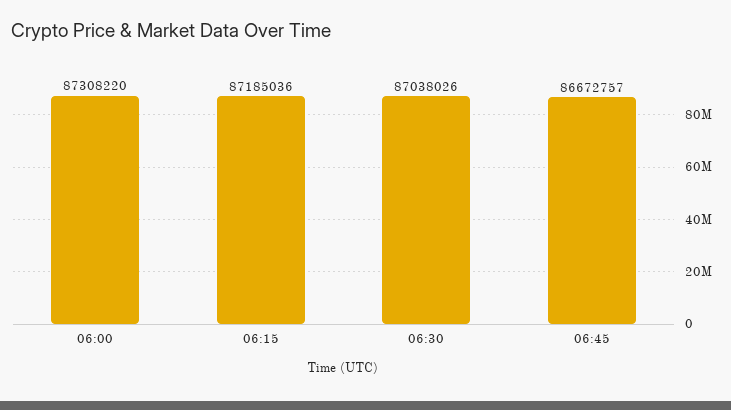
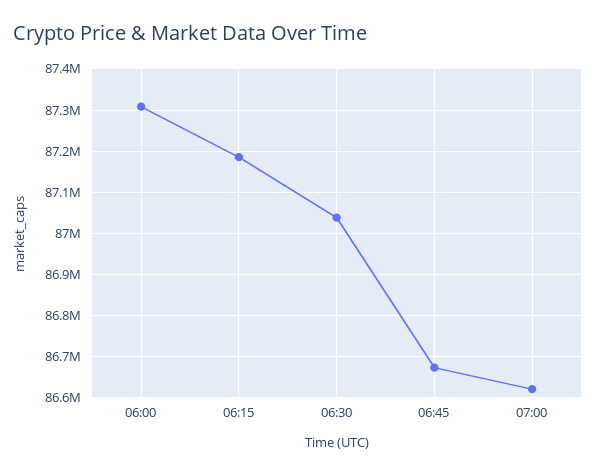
07:00: none -> 86620000

